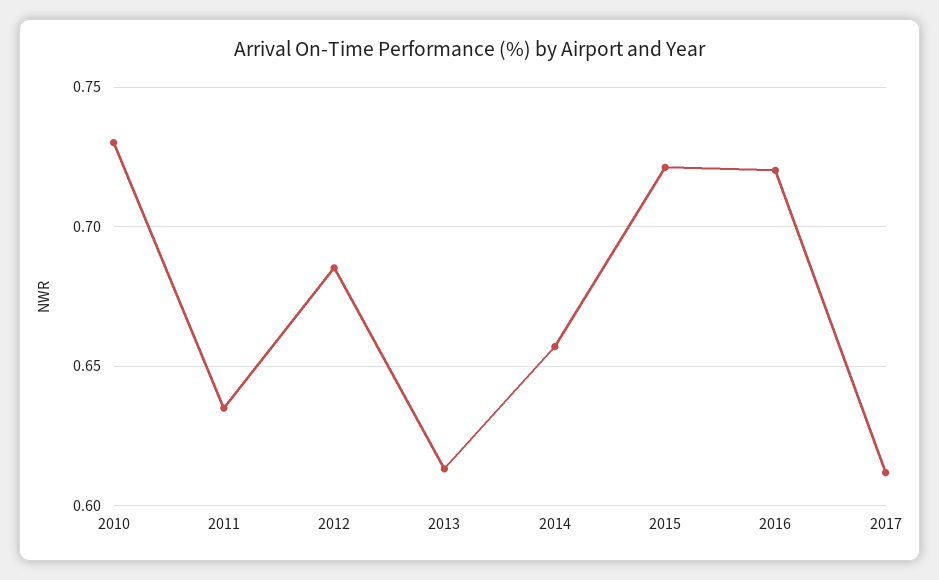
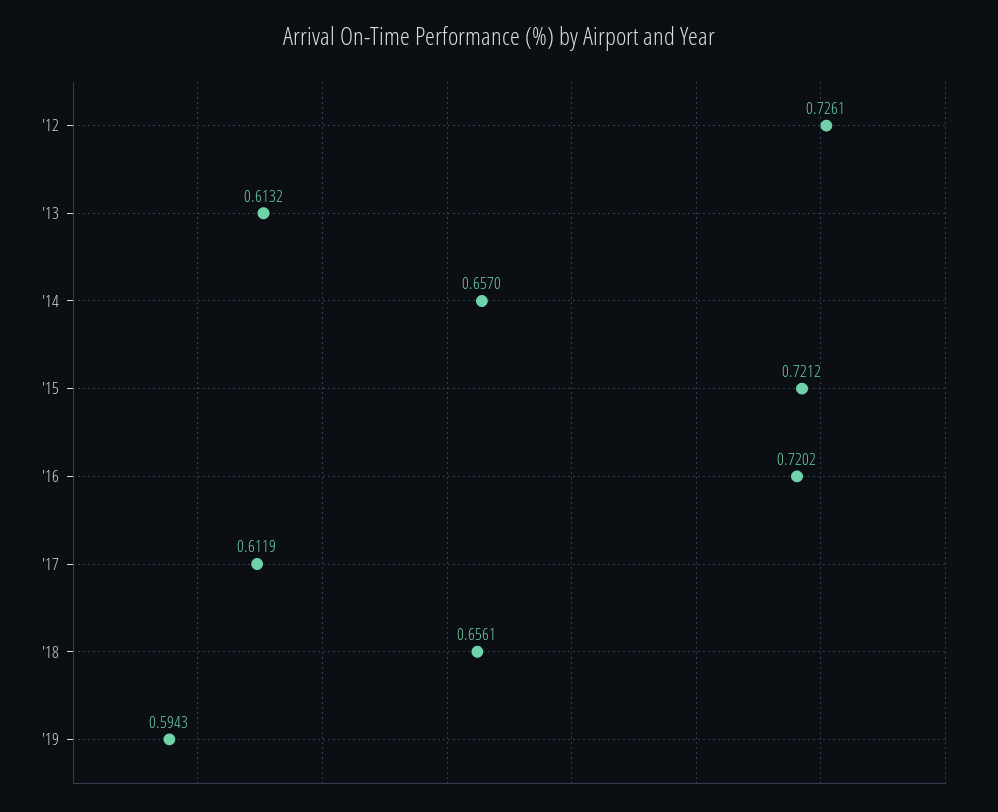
2010: 0.73 -> none
2011: 0.635 -> none
2012: 0.685 -> 0.7261
'18: none -> 0.6561
'19: none -> 0.5943

